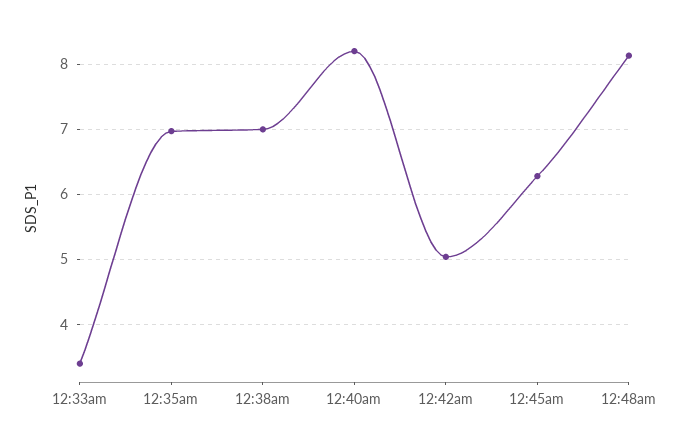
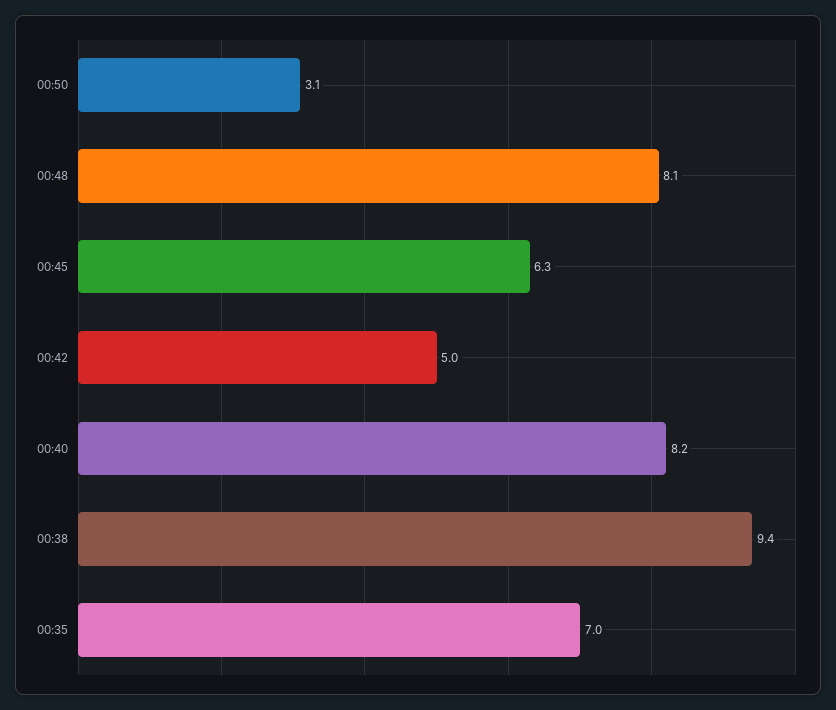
12:33am: 3.4 -> none
12:38am: 7 -> 9.4
00:50: none -> 3.1

